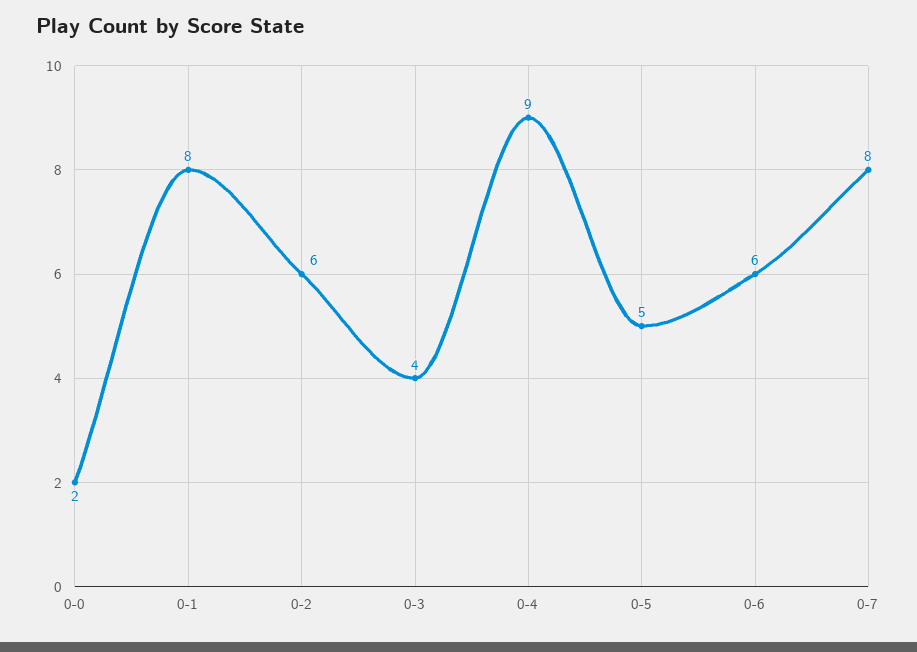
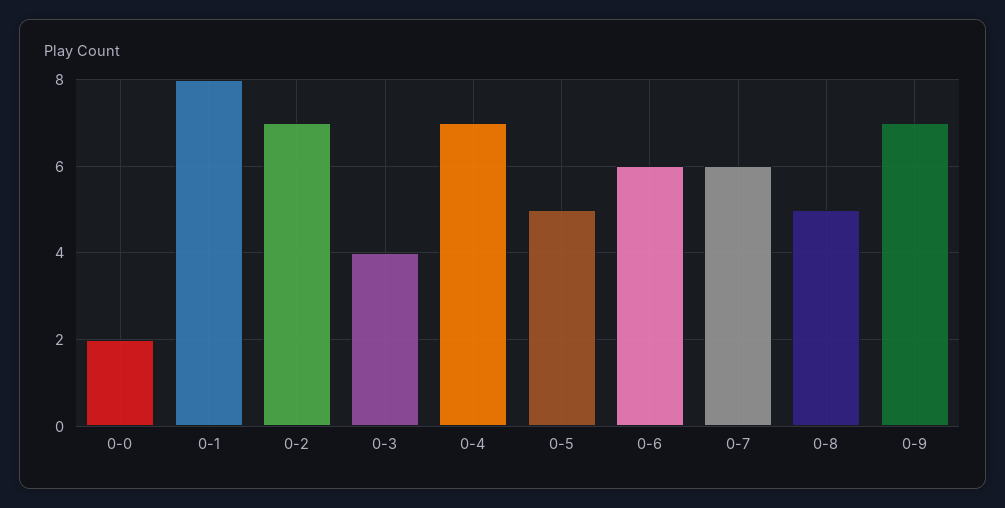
0-2: 6 -> 7
0-4: 9 -> 7
0-7: 8 -> 6
0-8: none -> 5
0-9: none -> 7

